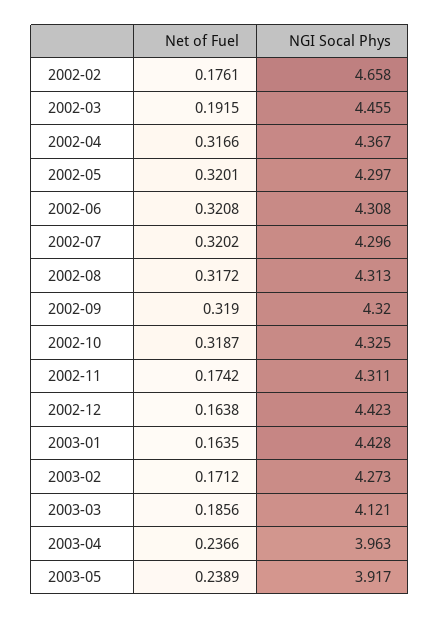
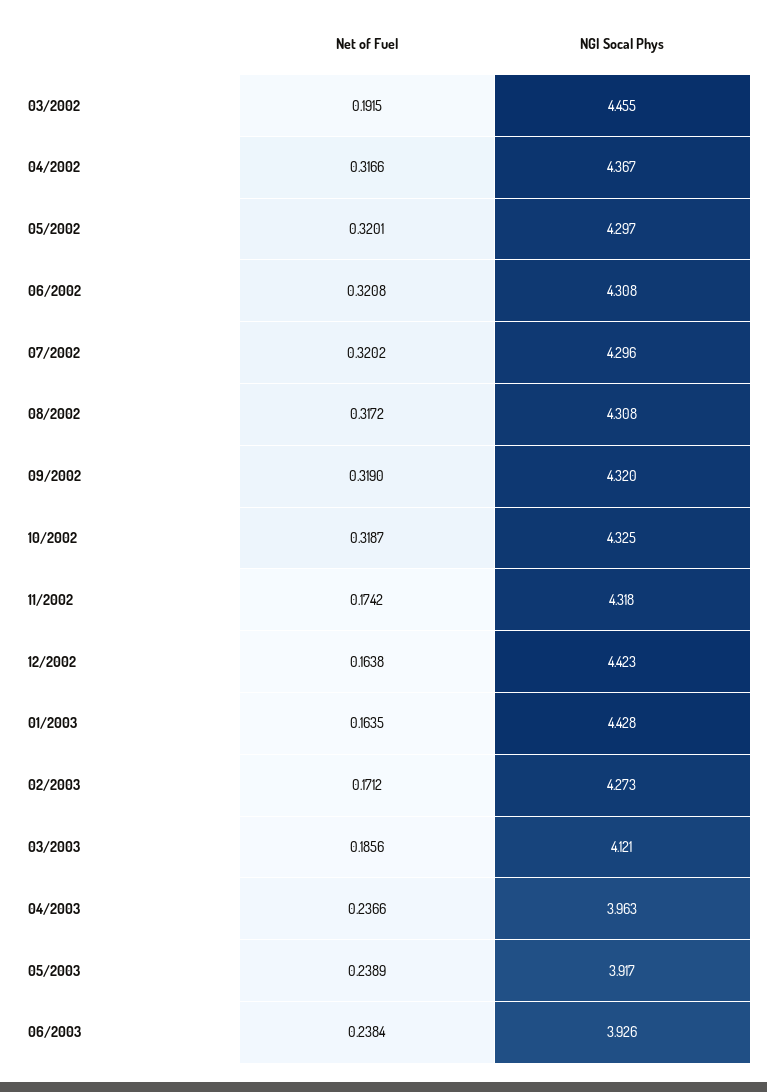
Net of Fuel, 2002-02: 0.1761 -> none
NGI Socal Phys, 2002-02: 4.658 -> none
NGI Socal Phys, 2002-08: 4.313 -> 4.308
NGI Socal Phys, 2002-11: 4.311 -> 4.318
Net of Fuel, 06/2003: none -> 0.2384
NGI Socal Phys, 06/2003: none -> 3.926

